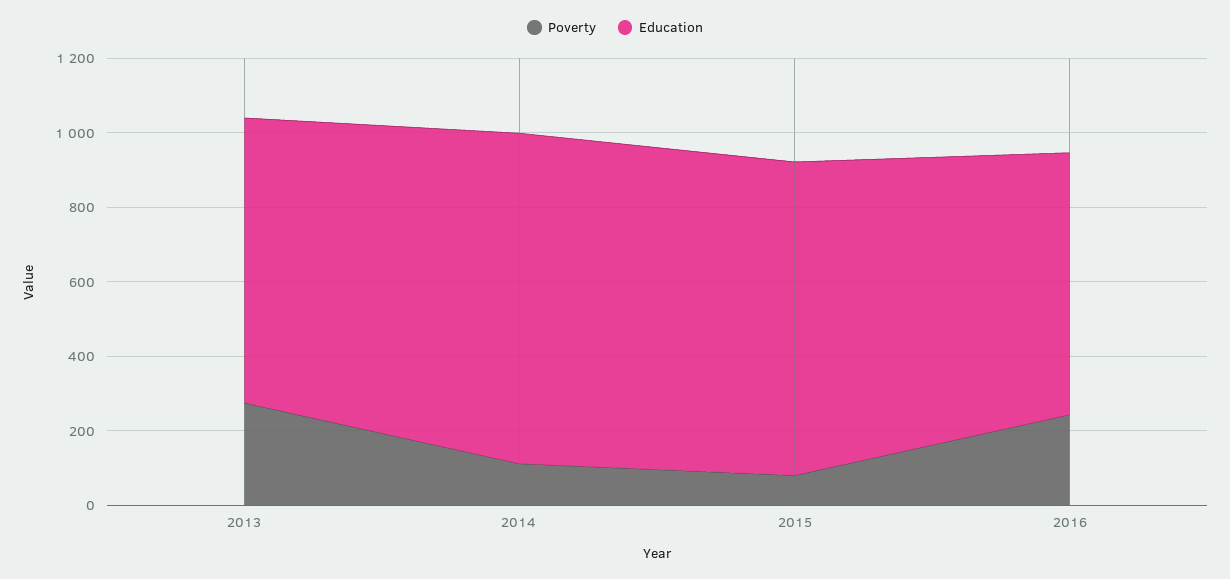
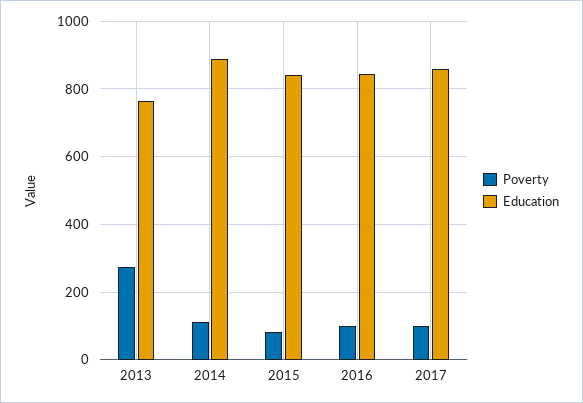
Poverty, 2016: 250 -> 100
Education, 2016: 700 -> 840
Poverty, 2017: none -> 100
Education, 2017: none -> 860

